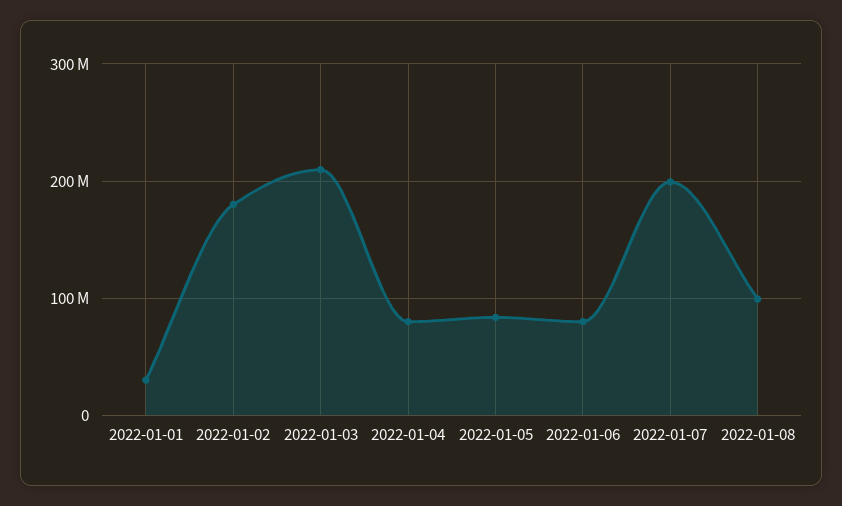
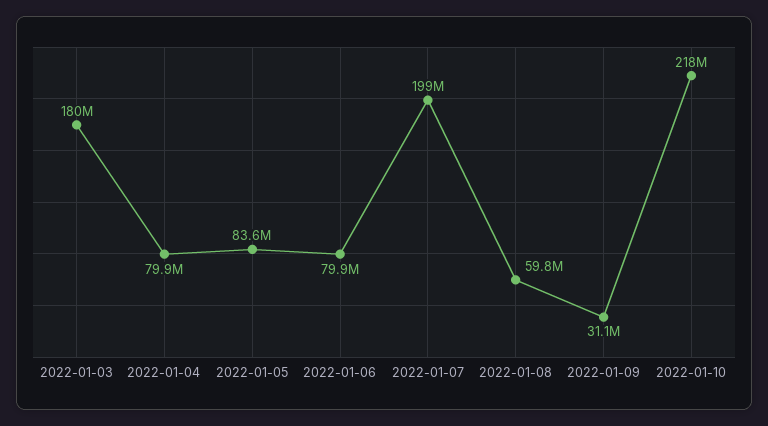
2022-01-01: 30000000 -> none
2022-01-02: 180000000 -> none
2022-01-03: 210000000 -> 180000000
2022-01-08: 100000000 -> 59800000
2022-01-09: none -> 31100000
2022-01-10: none -> 218000000

